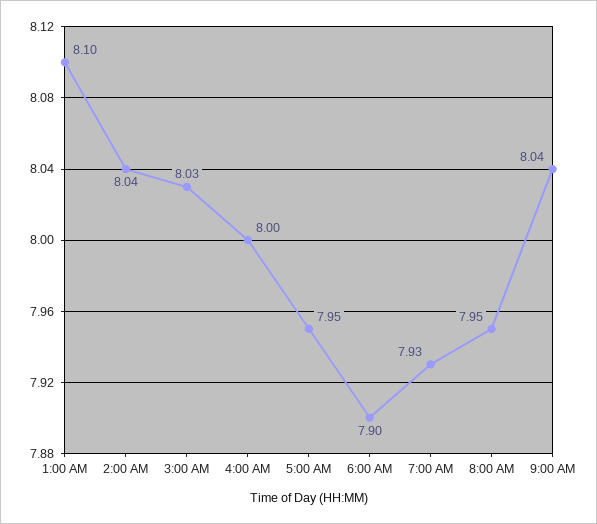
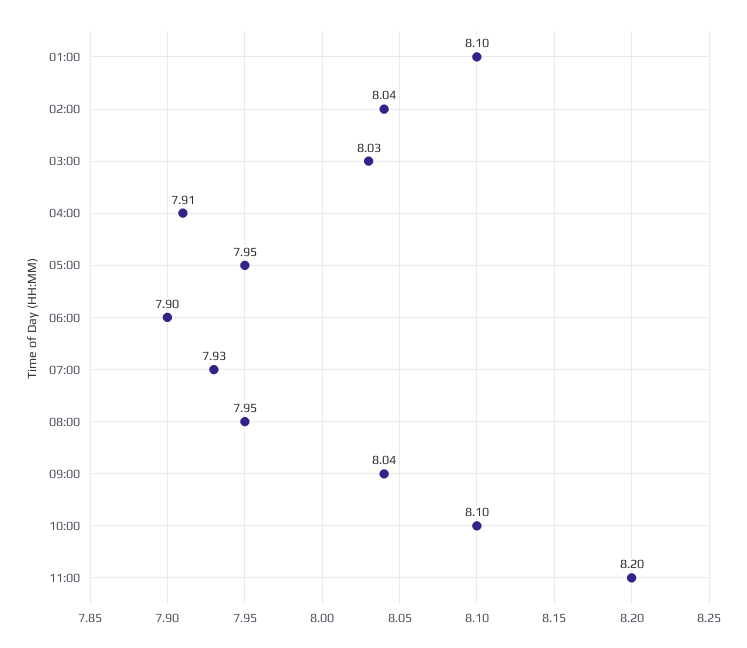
4:00 AM: 8 -> 7.91
10:00: none -> 8.1
11:00: none -> 8.2

